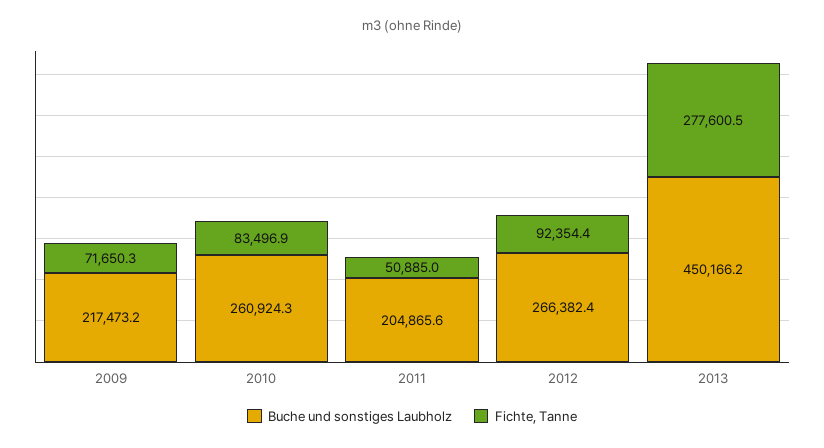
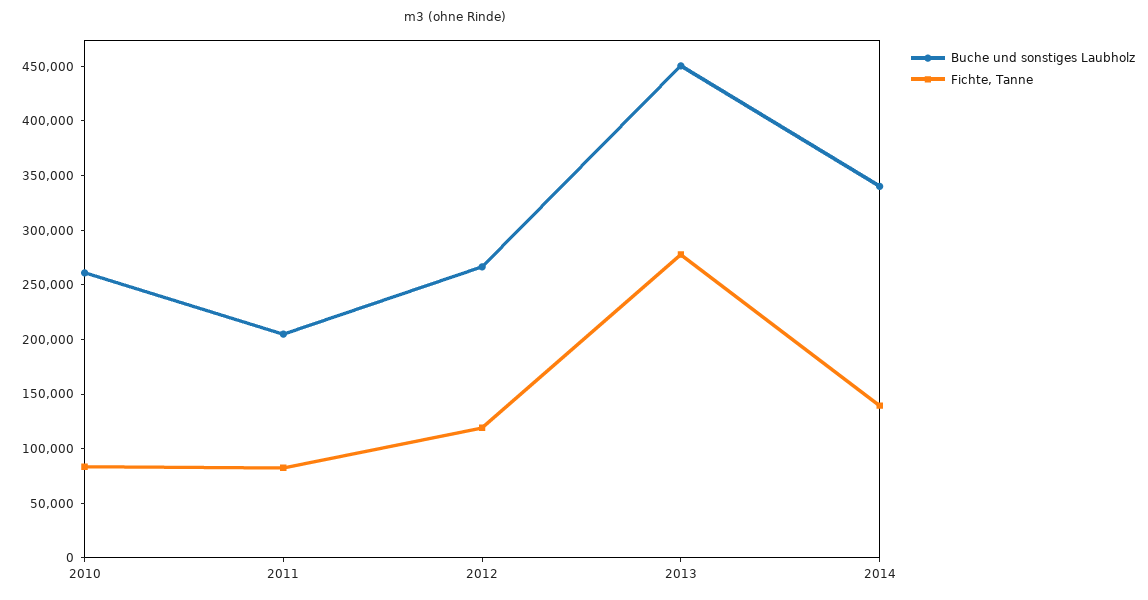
Buche und sonstiges Laubholz, 2009: 217473.2 -> none
Fichte, Tanne, 2009: 71650.3 -> none
Fichte, Tanne, 2011: 50885 -> 80000
Fichte, Tanne, 2012: 92354.4 -> 120000
Buche und sonstiges Laubholz, 2014: none -> 340000
Fichte, Tanne, 2014: none -> 140000

